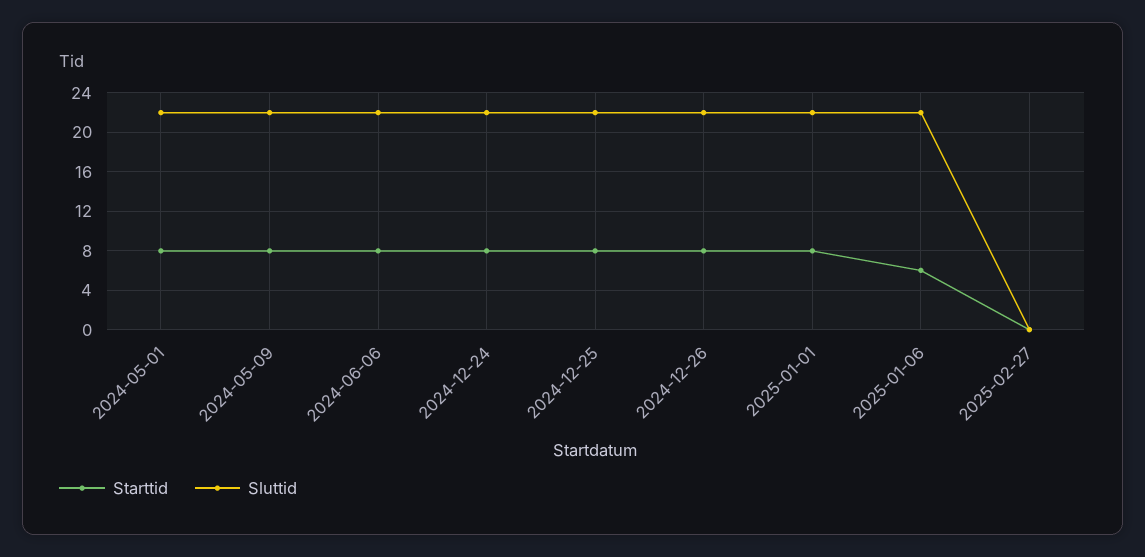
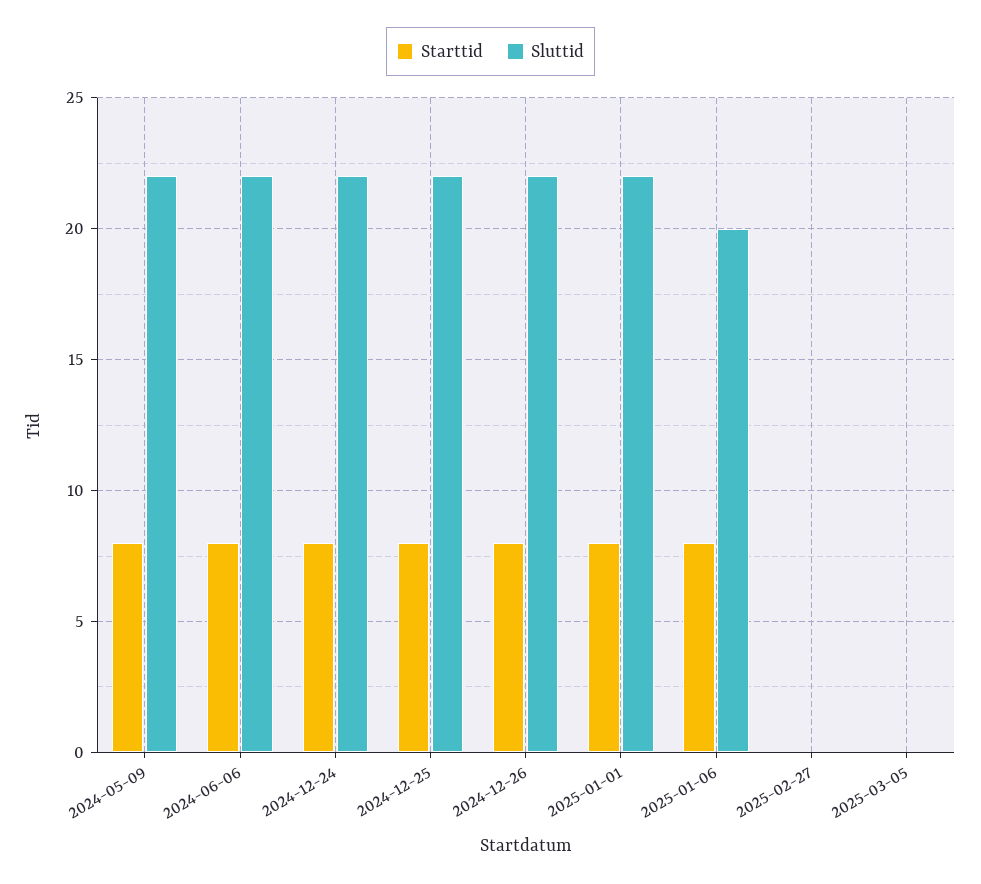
Starttid, 2024-05-01: 8 -> none
Sluttid, 2024-05-01: 22 -> none
Starttid, 2025-01-06: 6 -> 8
Sluttid, 2025-01-06: 22 -> 20
Starttid, 2025-03-05: none -> 0
Sluttid, 2025-03-05: none -> 0

